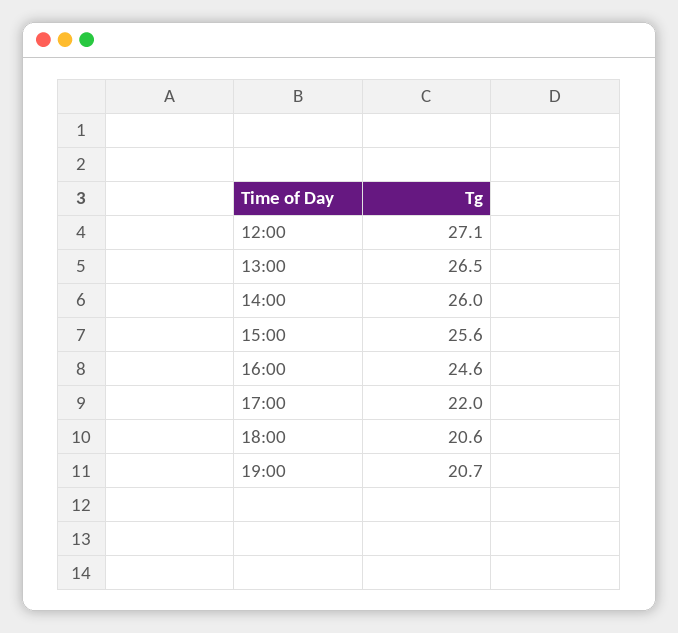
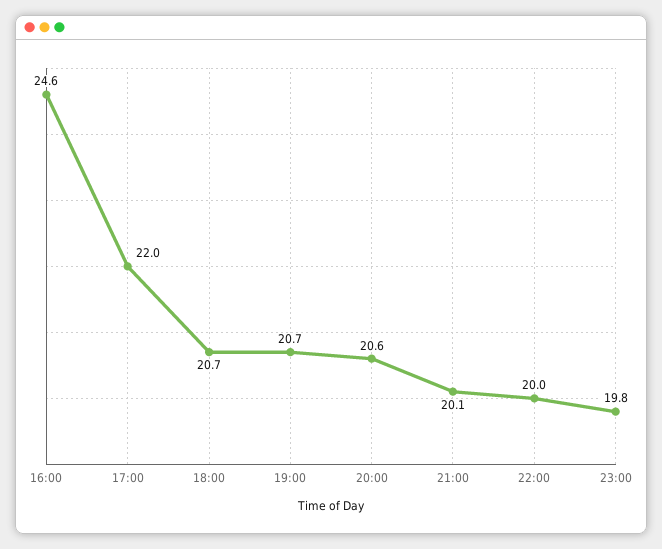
12:00: 27.1 -> none
13:00: 26.5 -> none
14:00: 26 -> none
15:00: 25.6 -> none
18:00: 20.6 -> 20.7
20:00: none -> 20.6
21:00: none -> 20.1
22:00: none -> 20
23:00: none -> 19.8

